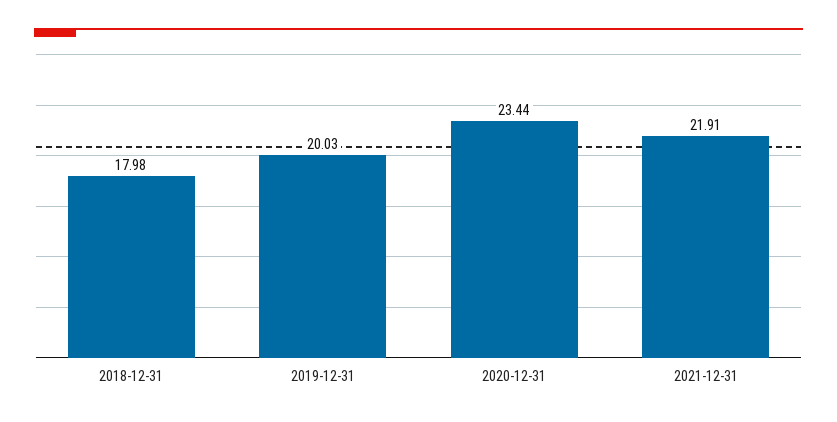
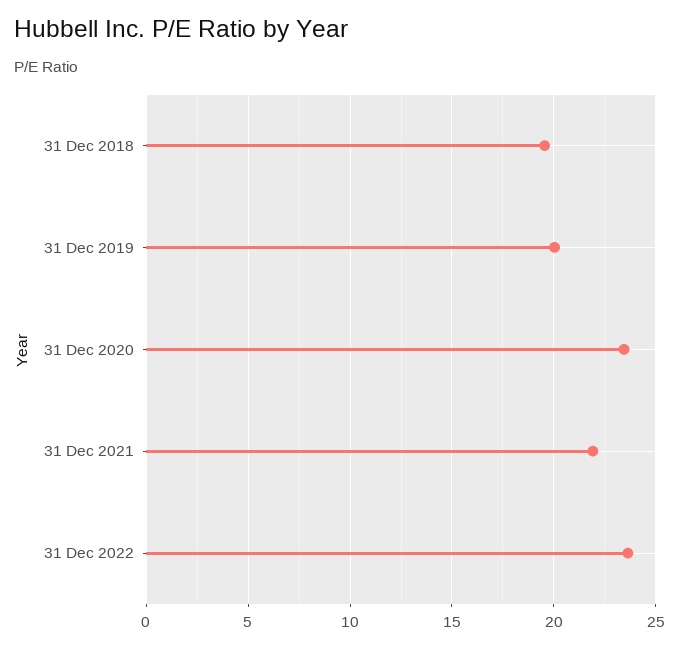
2018-12-31: 17.98 -> 19.5
31 Dec 2022: none -> 23.5

